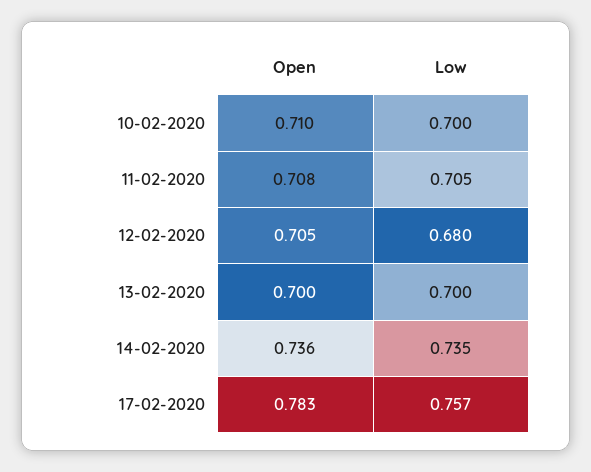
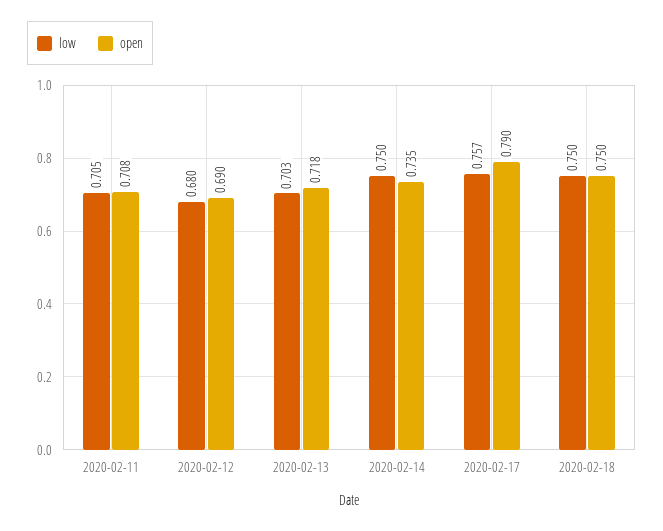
Open, 10-02-2020: 0.71 -> none
Low, 10-02-2020: 0.7 -> none
Open, 12-02-2020: 0.705 -> 0.69
Open, 13-02-2020: 0.7 -> 0.718
Low, 13-02-2020: 0.7 -> 0.703
Open, 14-02-2020: 0.736 -> 0.735
Low, 14-02-2020: 0.735 -> 0.75
Open, 17-02-2020: 0.783 -> 0.79
Low, 2020-02-18: none -> 0.75
Open, 2020-02-18: none -> 0.75

